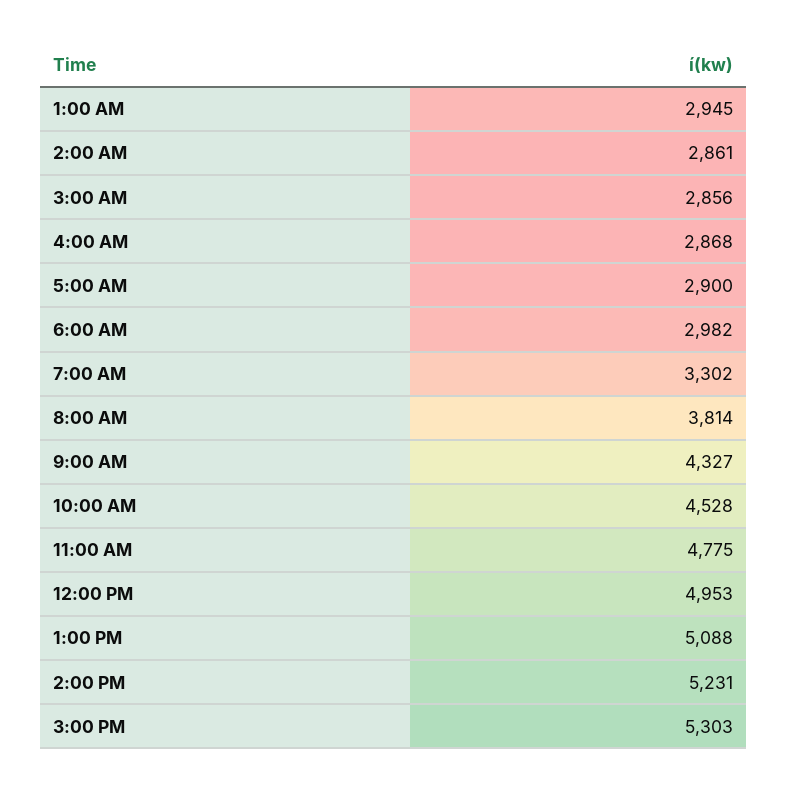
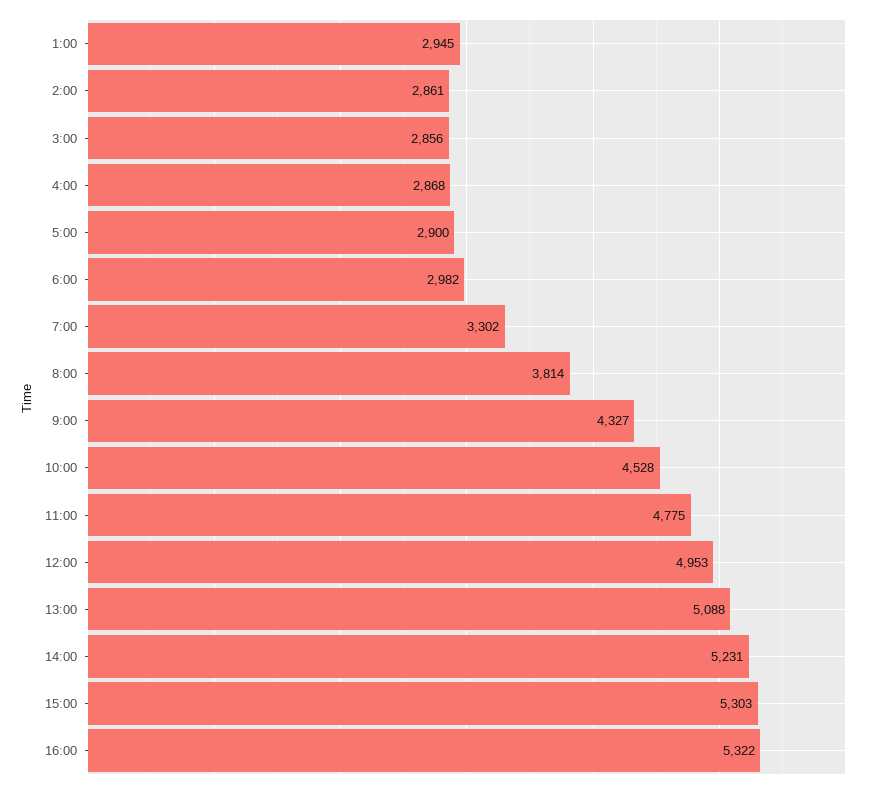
16:00: none -> 5322

